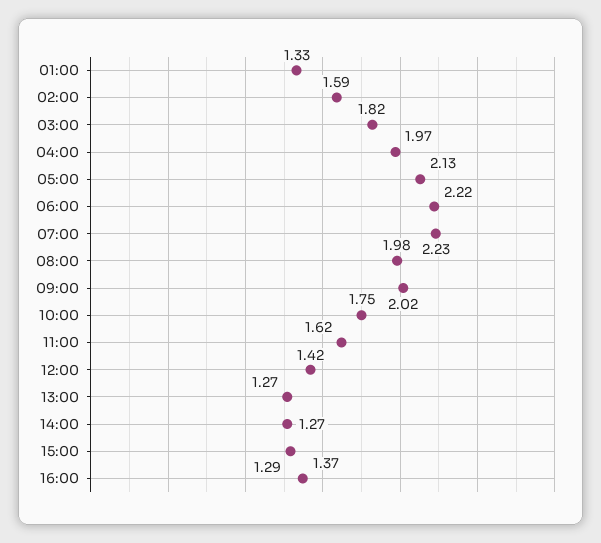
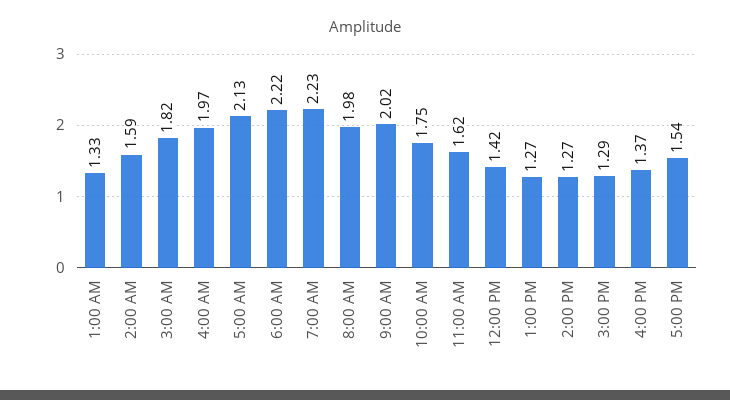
5:00 PM: none -> 1.54

